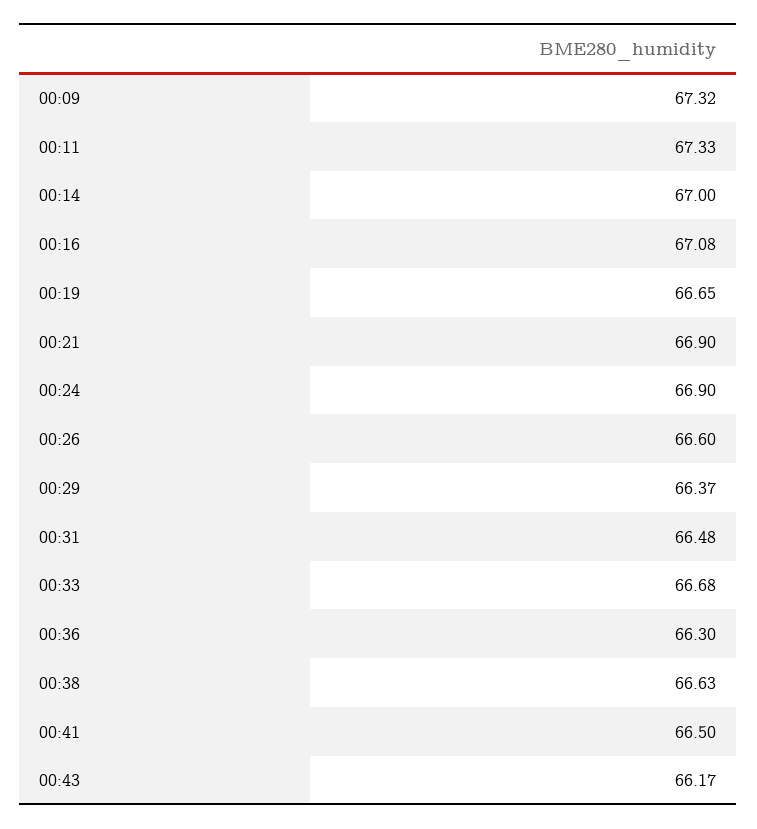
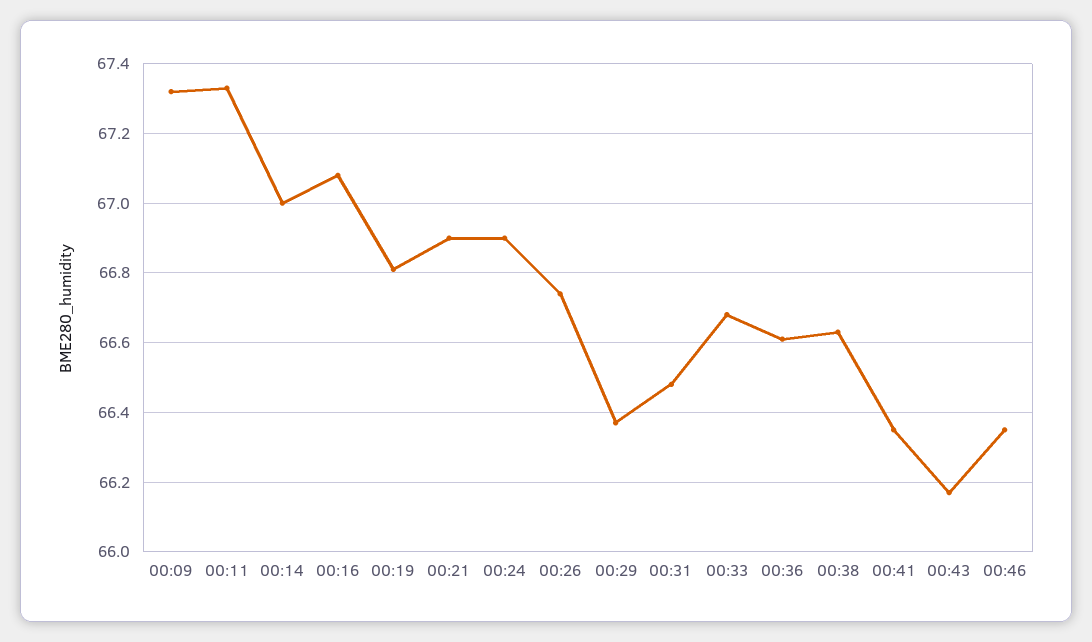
00:19: 66.65 -> 66.8
00:26: 66.6 -> 66.75
00:36: 66.3 -> 66.6
00:41: 66.5 -> 66.35
00:46: none -> 66.35

